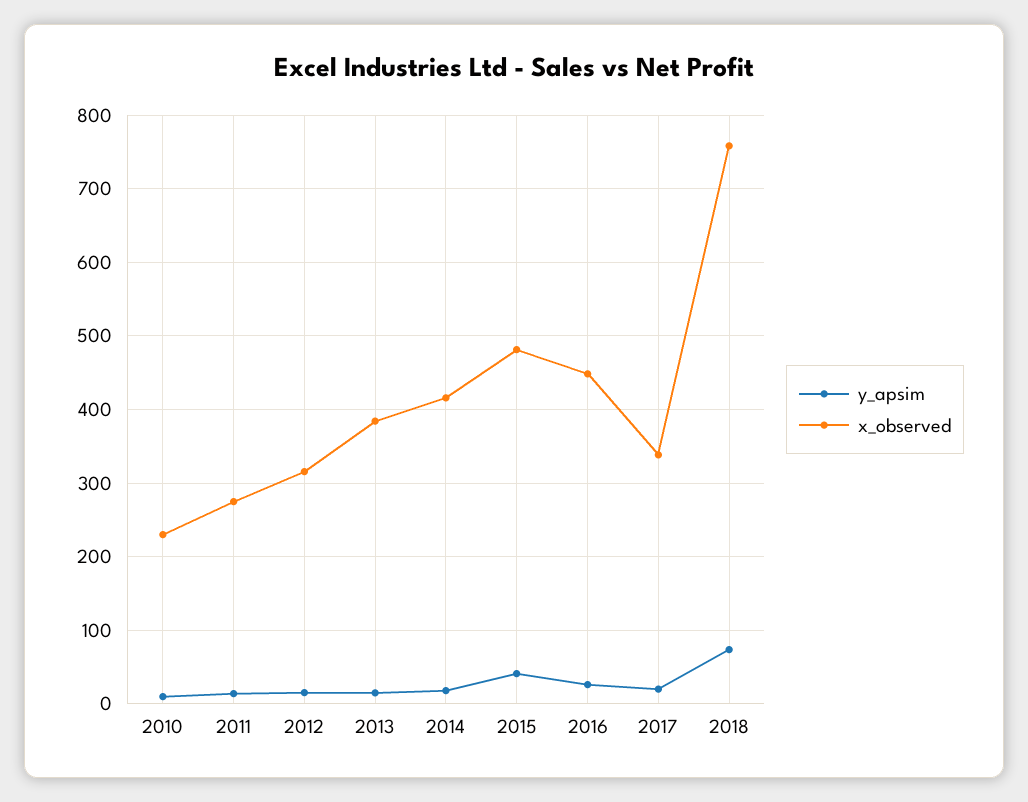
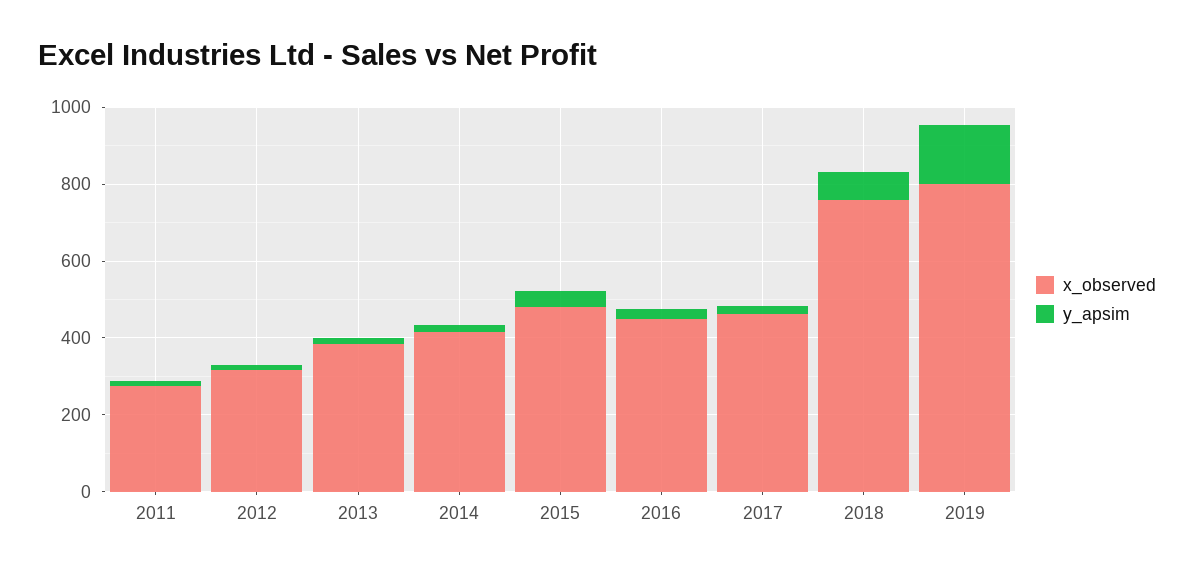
y_apsim, 2010: 10 -> none
x_observed, 2010: 230 -> none
x_observed, 2017: 340 -> 450
x_observed, 2019: none -> 800
y_apsim, 2019: none -> 150

